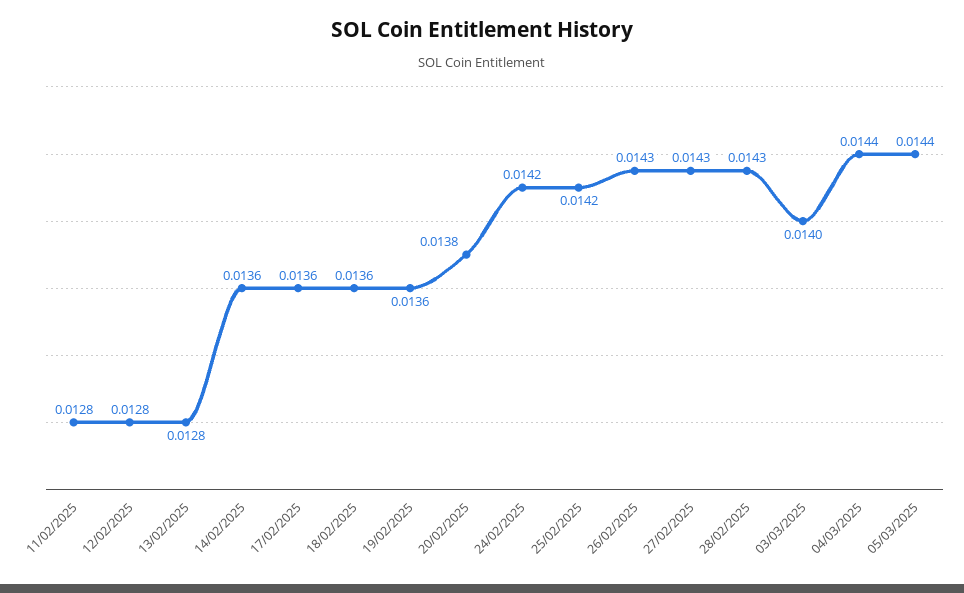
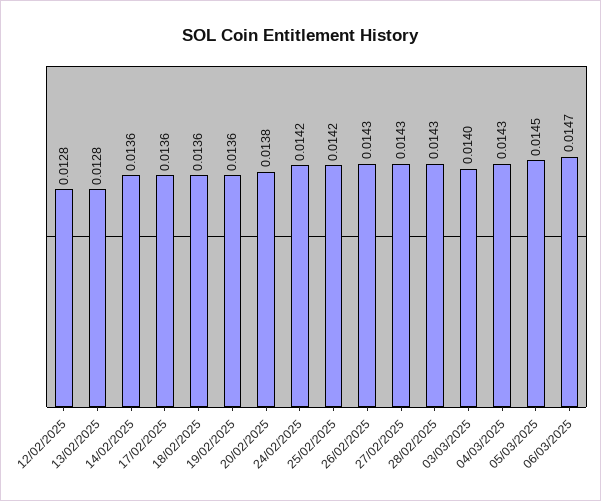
11/02/2025: 0.0128 -> none
04/03/2025: 0.0144 -> 0.0143
05/03/2025: 0.0144 -> 0.0145
06/03/2025: none -> 0.0147

